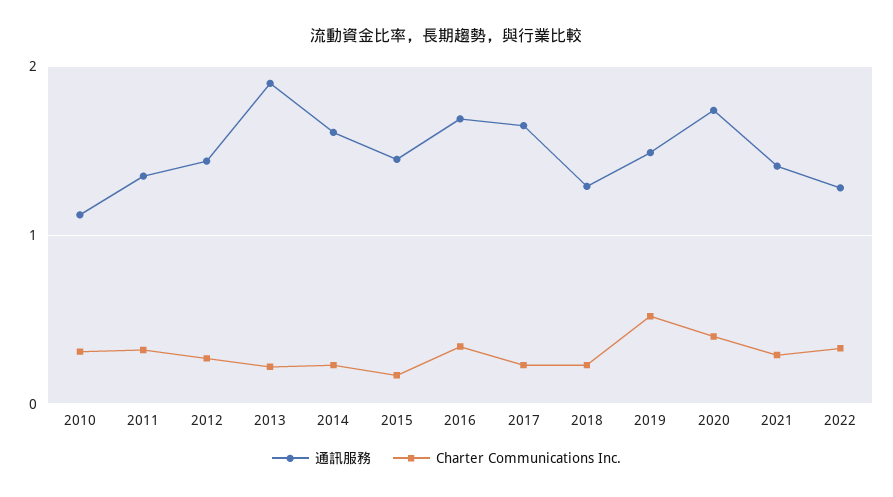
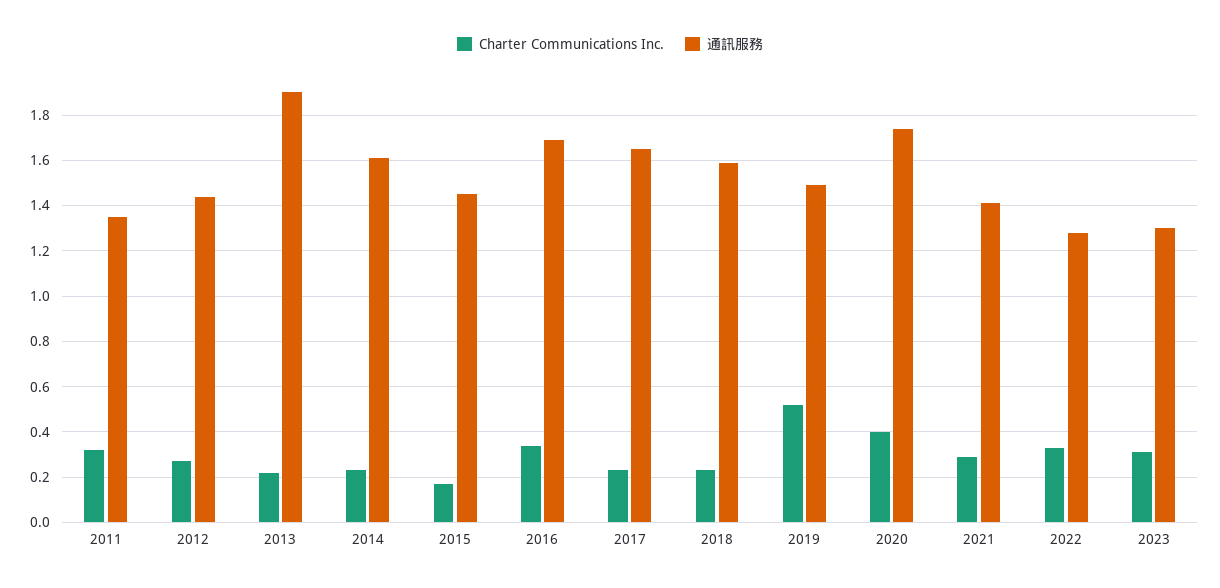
通訊服務, 2010: 1.1 -> none
Charter Communications Inc., 2010: 0.3 -> none
通訊服務, 2018: 1.3 -> 1.6
Charter Communications Inc., 2023: none -> 0.3
通訊服務, 2023: none -> 1.3

